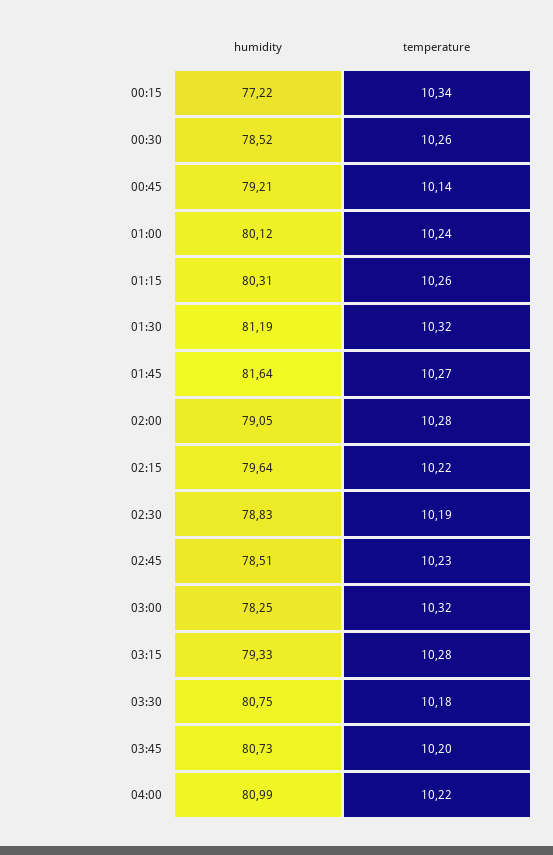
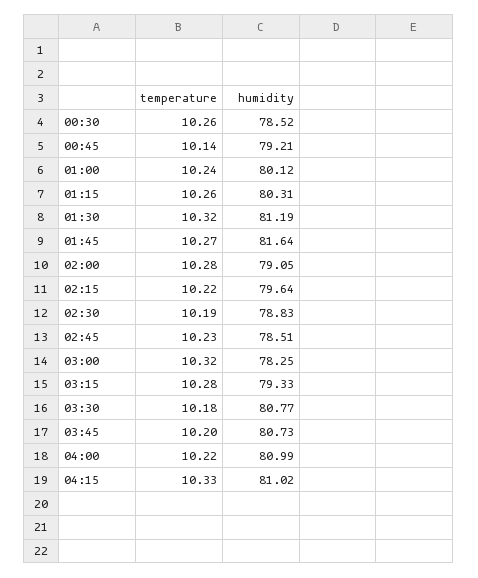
humidity, 00:15: 77.22 -> none
temperature, 00:15: 10.34 -> none
humidity, 03:30: 80.75 -> 80.77
temperature, 04:15: none -> 10.33
humidity, 04:15: none -> 81.02

